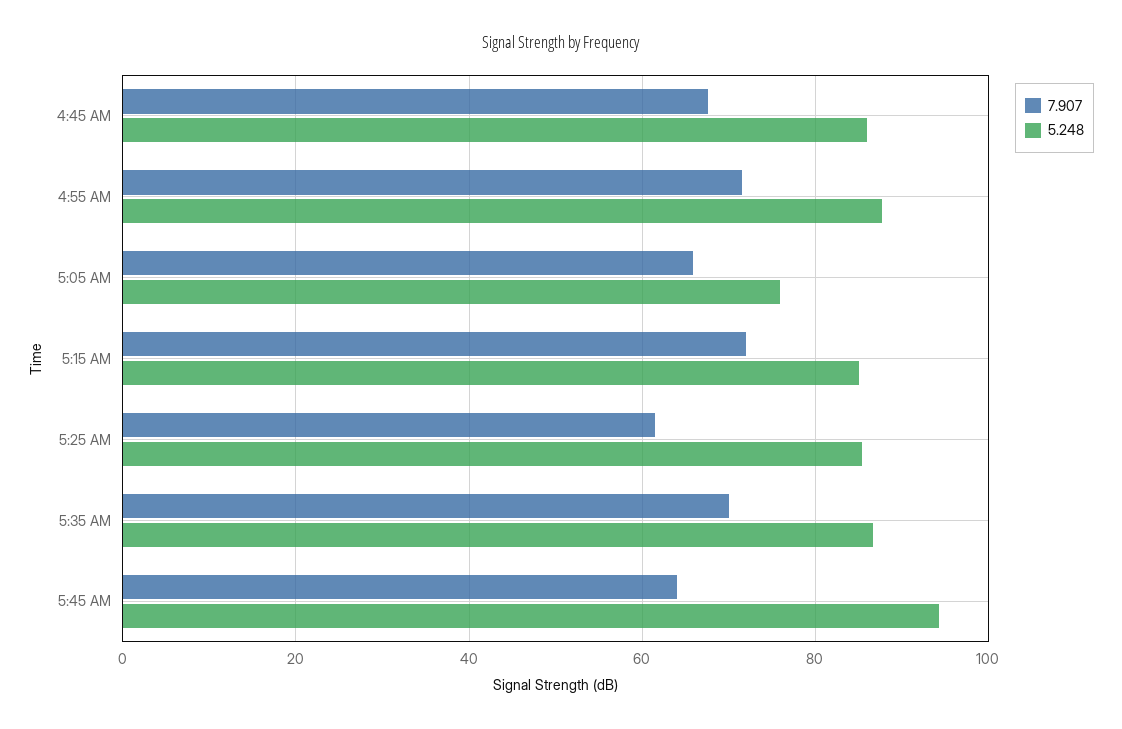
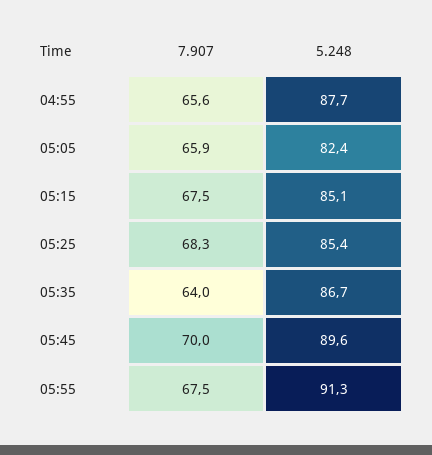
7.907, 4:45 AM: 68 -> none
5.248, 4:45 AM: 86 -> none
7.907, 4:55 AM: 72 -> 65.6
5.248, 5:05 AM: 76 -> 82.4
7.907, 5:15 AM: 72 -> 67.5
7.907, 5:25 AM: 62 -> 68.3
7.907, 5:35 AM: 70 -> 64
7.907, 5:45 AM: 64 -> 70
5.248, 5:45 AM: 94 -> 89.6
7.907, 05:55: none -> 67.5
5.248, 05:55: none -> 91.3

